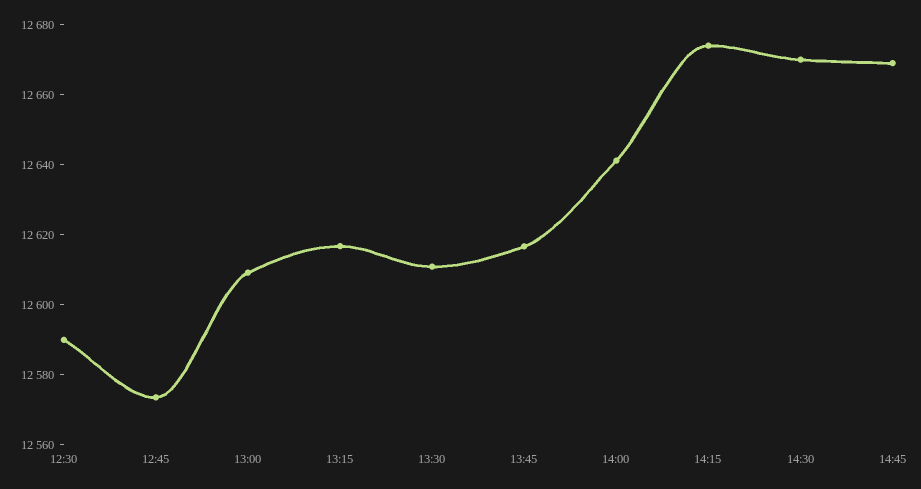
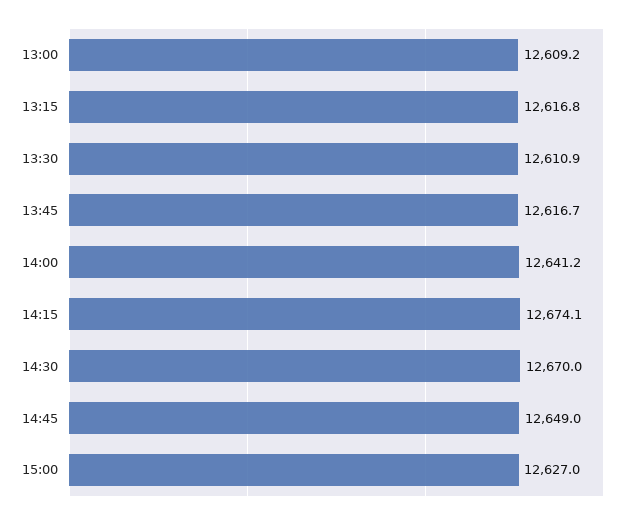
12:30: 12590 -> none
12:45: 12575 -> none
14:45: 12670 -> 12649
15:00: none -> 12627

